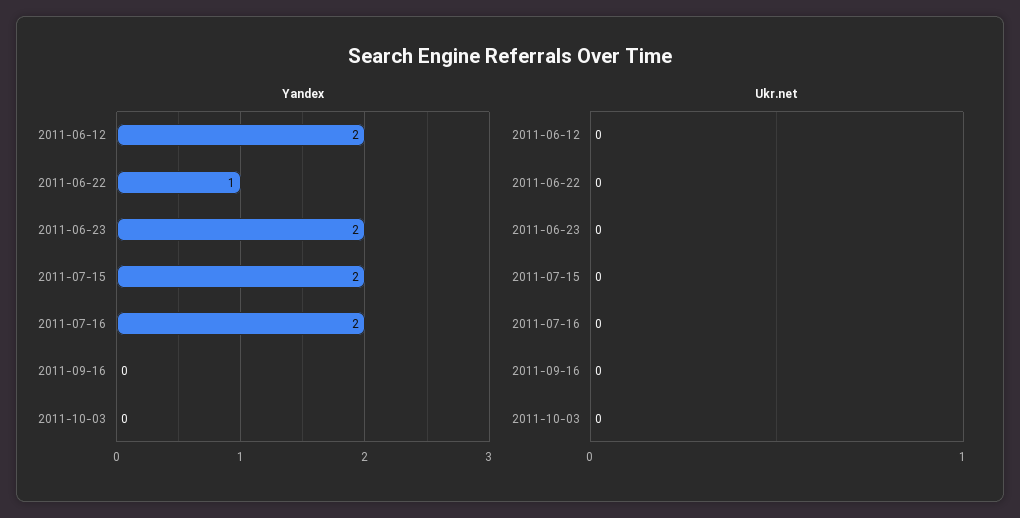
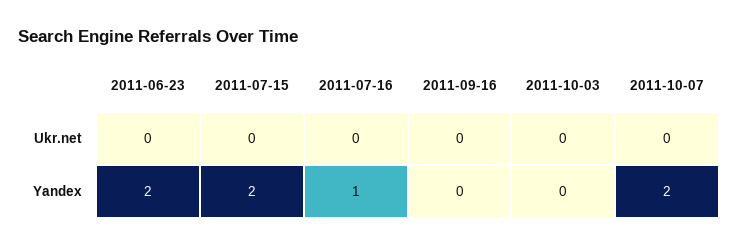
Yandex, 2011-06-12: 2 -> none
Yandex, 2011-06-22: 1 -> none
Yandex, 2011-07-16: 2 -> 1
Ukr.net, 2011-06-12: 0 -> none
Ukr.net, 2011-06-22: 0 -> none
Ukr.net, 2011-10-07: none -> 0
Yandex, 2011-10-07: none -> 2

